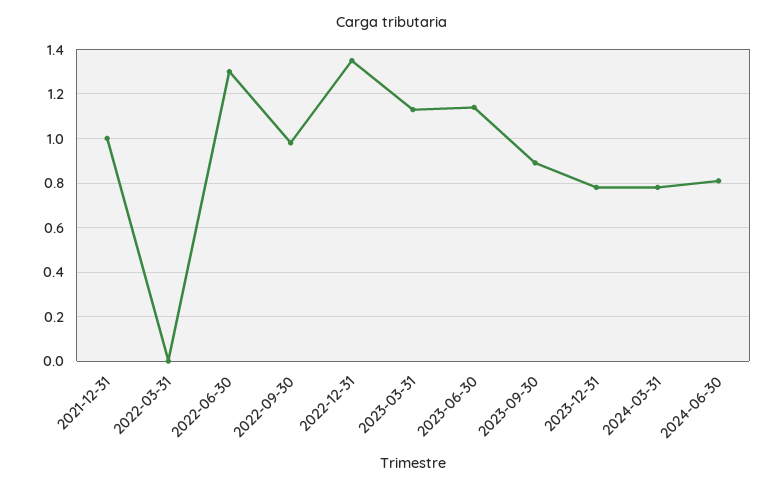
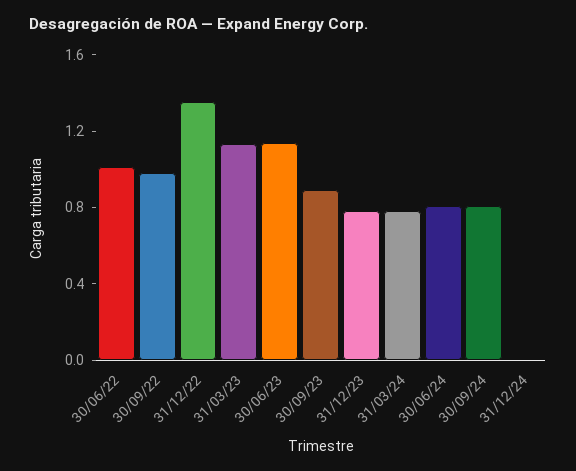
2021-12-31: 1 -> none
2022-03-31: 0 -> none
2022-06-30: 1.3 -> 1
30/09/24: none -> 0.8
31/12/24: none -> 0

